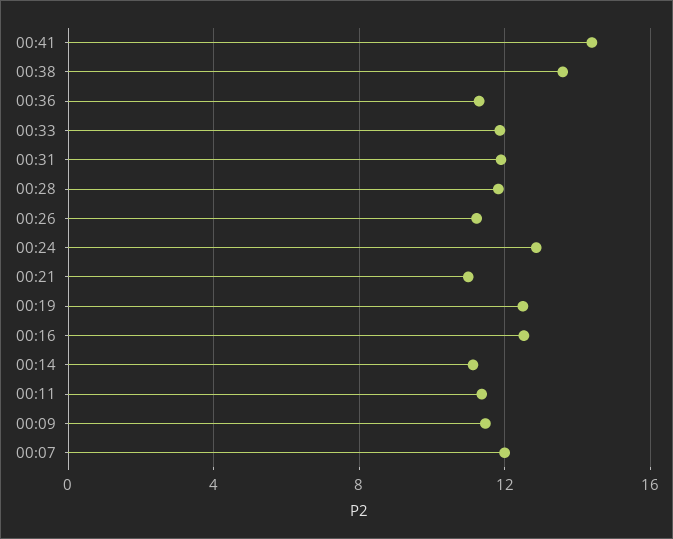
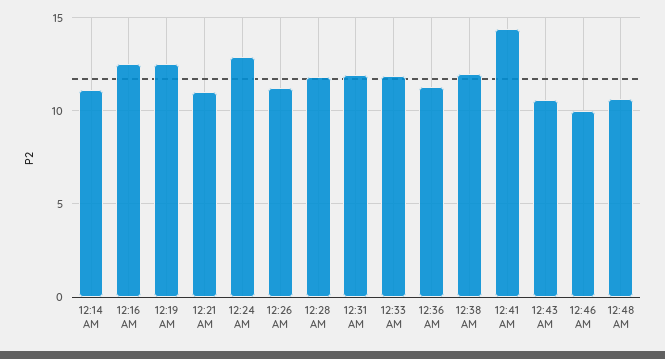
00:38: 13.5 -> 12
00:11: 11.5 -> none
00:09: 11.5 -> none
00:07: 12 -> none
12:43 AM: none -> 10.5
12:46 AM: none -> 10
12:48 AM: none -> 10.5

